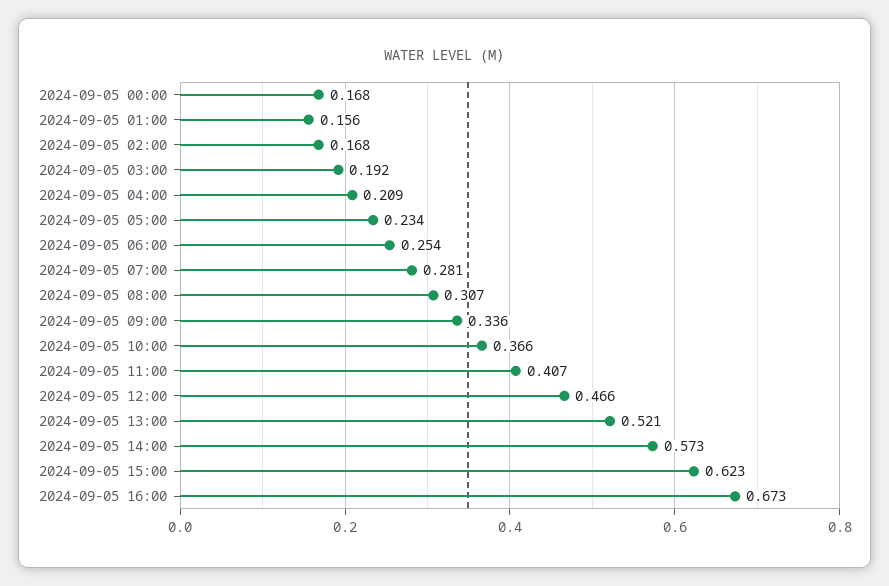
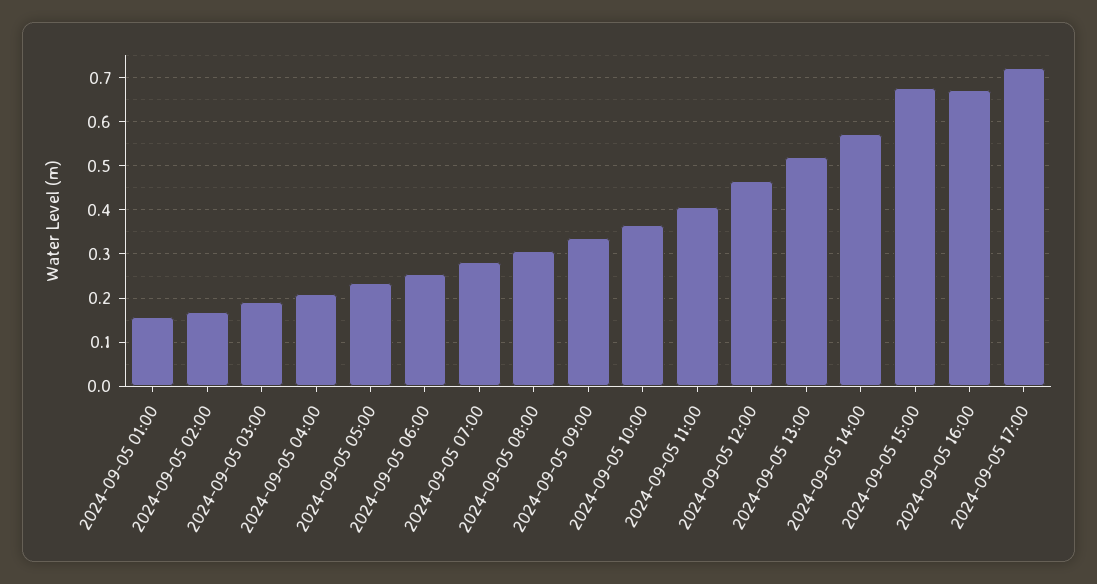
2024-09-05 00:00: 0.168 -> none
2024-09-05 15:00: 0.623 -> 0.68
2024-09-05 17:00: none -> 0.72

